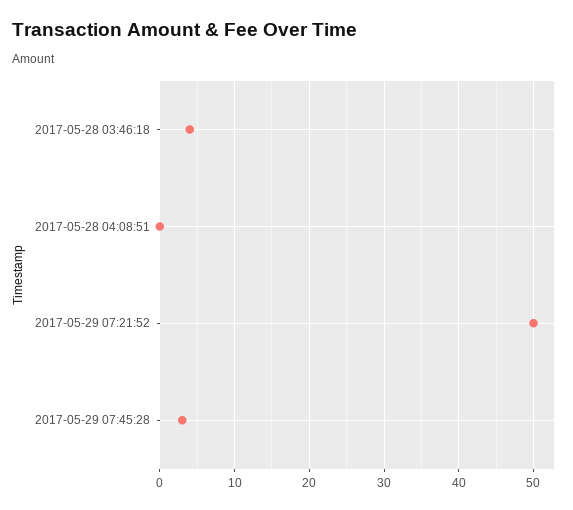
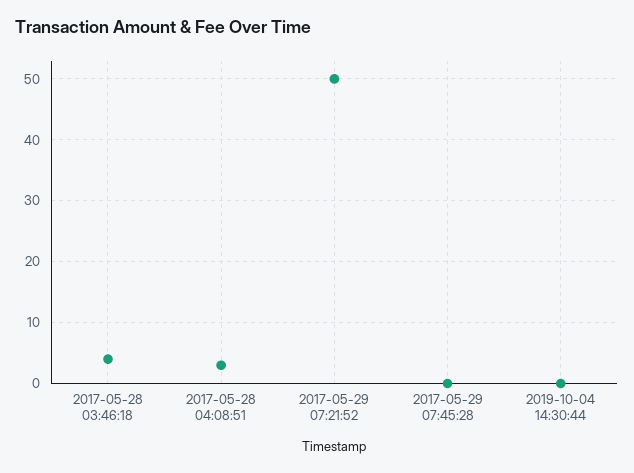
2017-05-28 04:08:51: 0 -> 3
2017-05-29 07:45:28: 3 -> 0
2019-10-04 14:30:44: none -> 0

